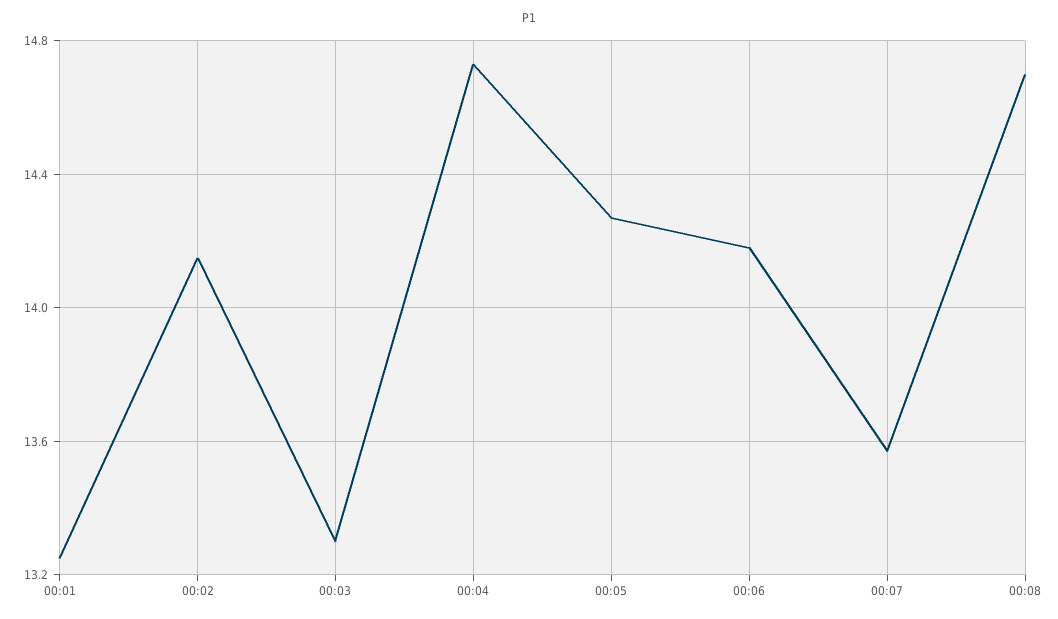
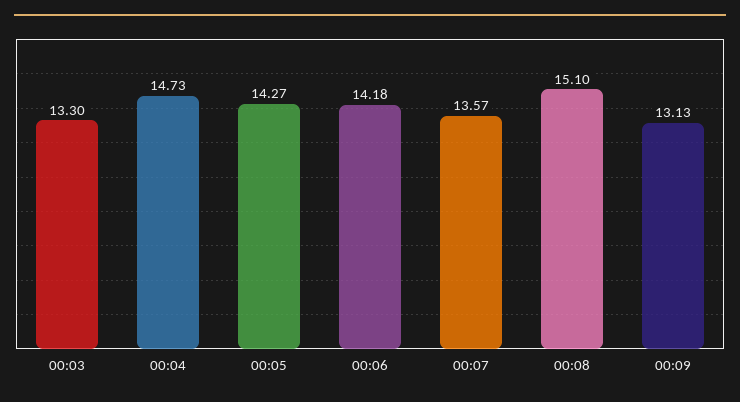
00:01: 13.25 -> none
00:02: 14.15 -> none
00:08: 14.7 -> 15.1
00:09: none -> 13.13

